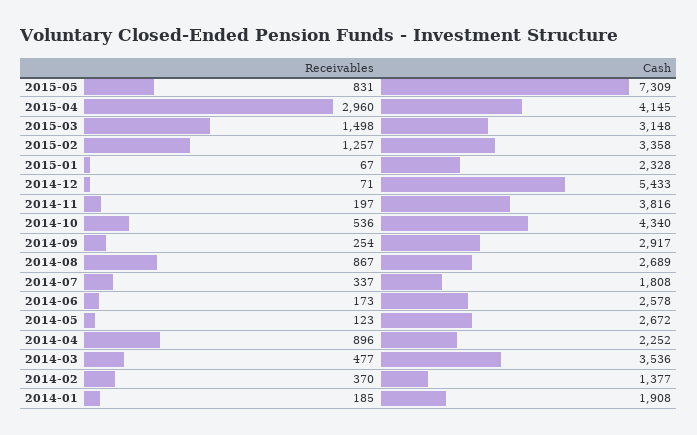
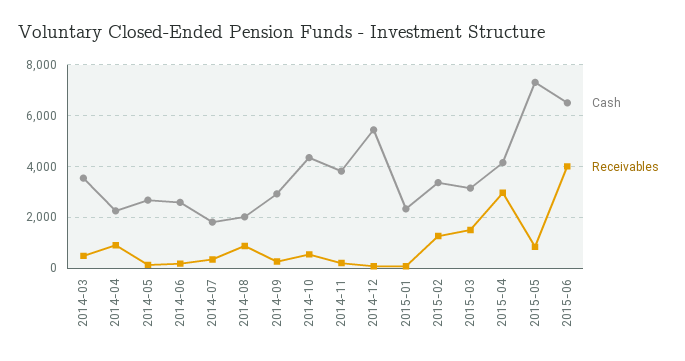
Cash, 2014-08: 2689 -> 2000
Receivables, 2014-02: 370 -> none
Cash, 2014-02: 1377 -> none
Receivables, 2014-01: 185 -> none
Cash, 2014-01: 1908 -> none
Cash, 2015-06: none -> 6500
Receivables, 2015-06: none -> 4000

